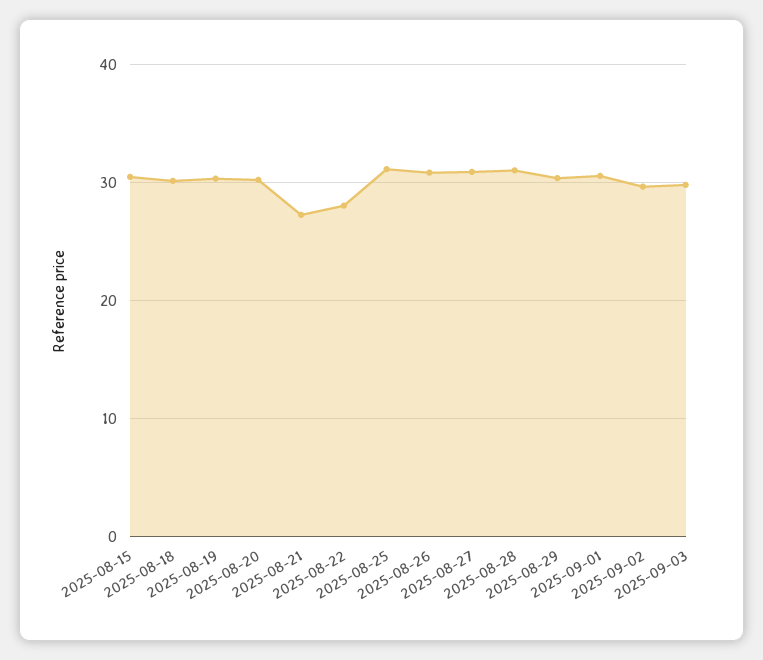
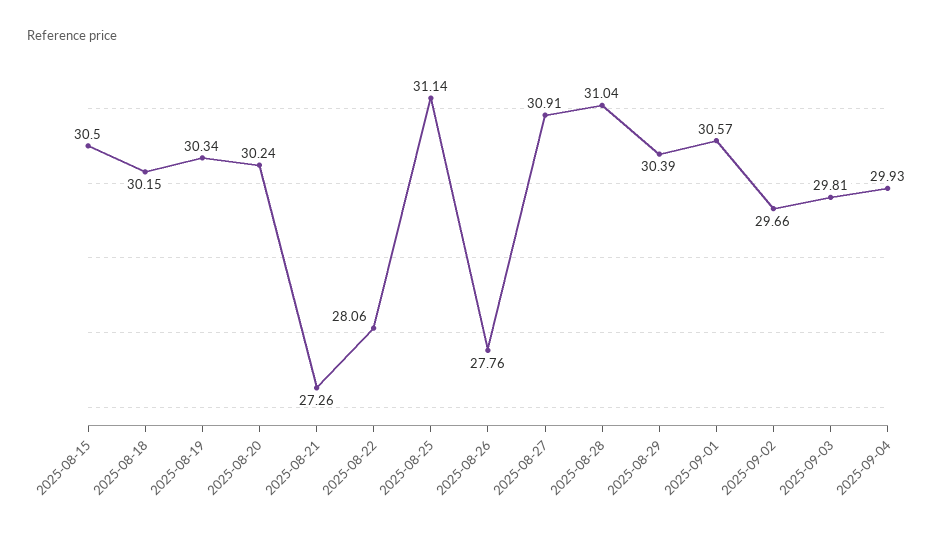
2025-08-26: 31 -> 27.76
2025-09-04: none -> 29.93

